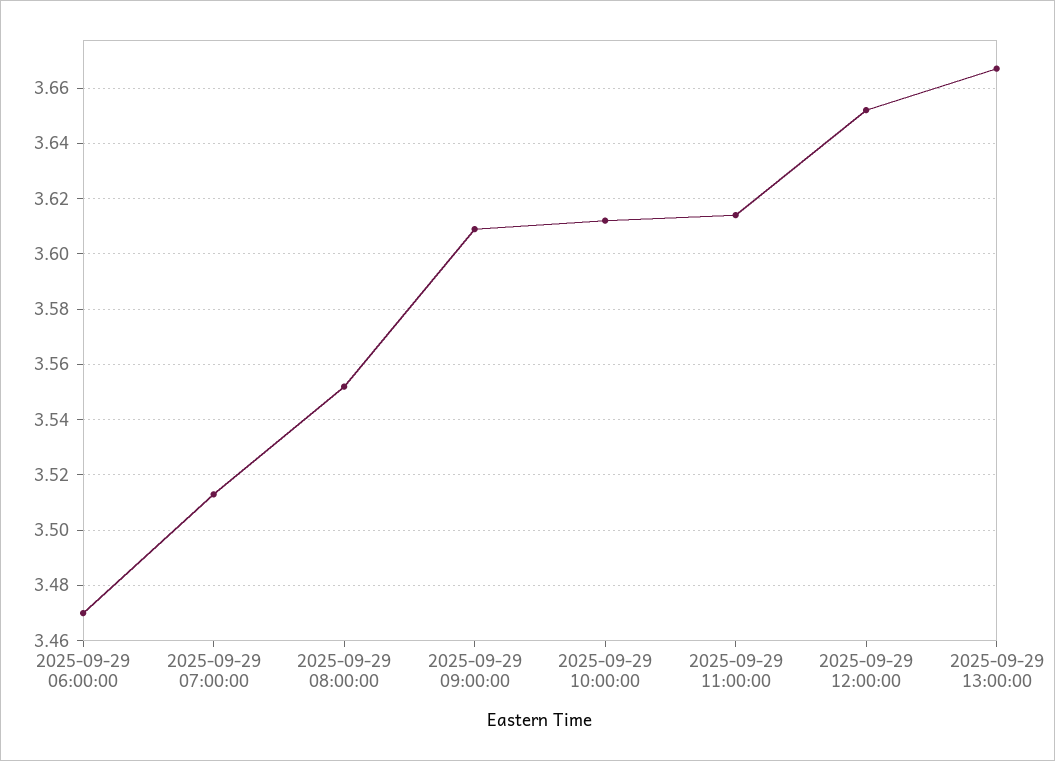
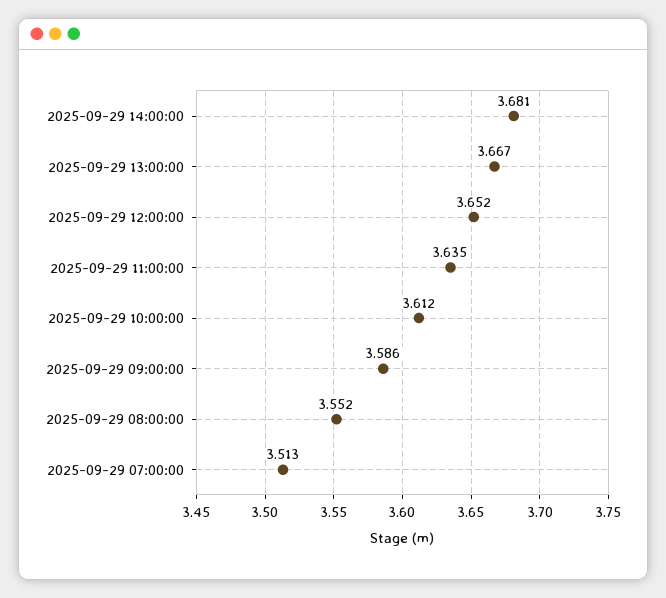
2025-09-29 06:00:00: 3.47 -> none
2025-09-29 09:00:00: 3.61 -> 3.586
2025-09-29 11:00:00: 3.615 -> 3.635
2025-09-29 14:00:00: none -> 3.681

